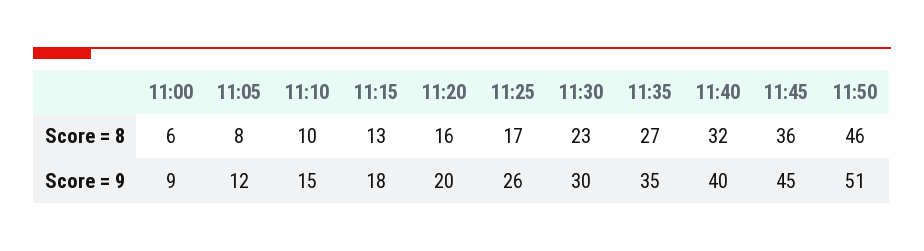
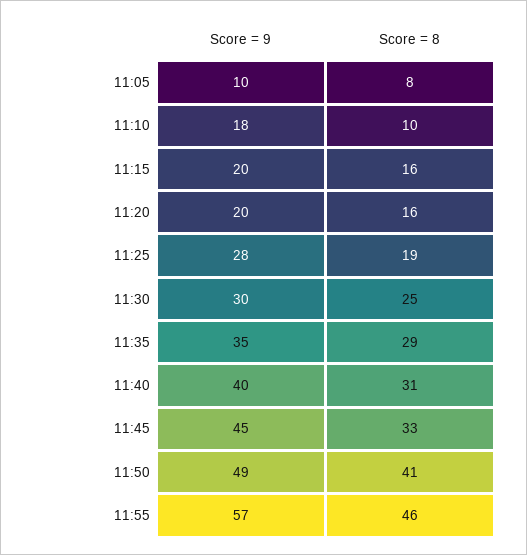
11:00, Score = 8: 6 -> none
11:15, Score = 8: 13 -> 16
11:25, Score = 8: 17 -> 19
11:30, Score = 8: 23 -> 25
11:35, Score = 8: 27 -> 29
11:40, Score = 8: 32 -> 31
11:45, Score = 8: 36 -> 33
11:50, Score = 8: 46 -> 41
11:00, Score = 9: 9 -> none
11:05, Score = 9: 12 -> 10
11:10, Score = 9: 15 -> 18
11:15, Score = 9: 18 -> 20
11:25, Score = 9: 26 -> 28
11:50, Score = 9: 51 -> 49
11:55, Score = 9: none -> 57
11:55, Score = 8: none -> 46

